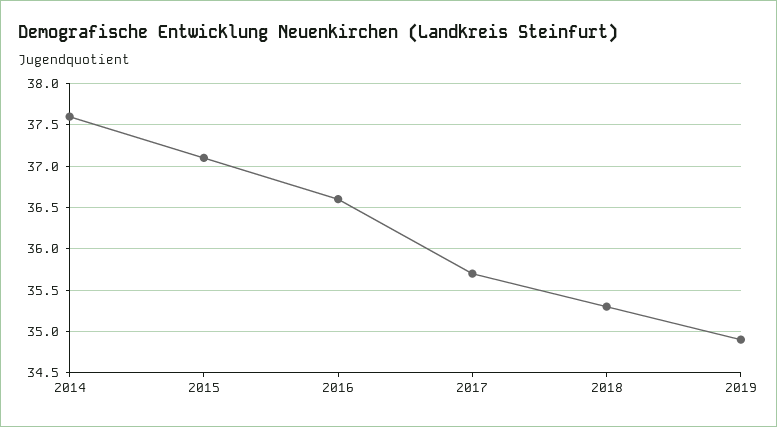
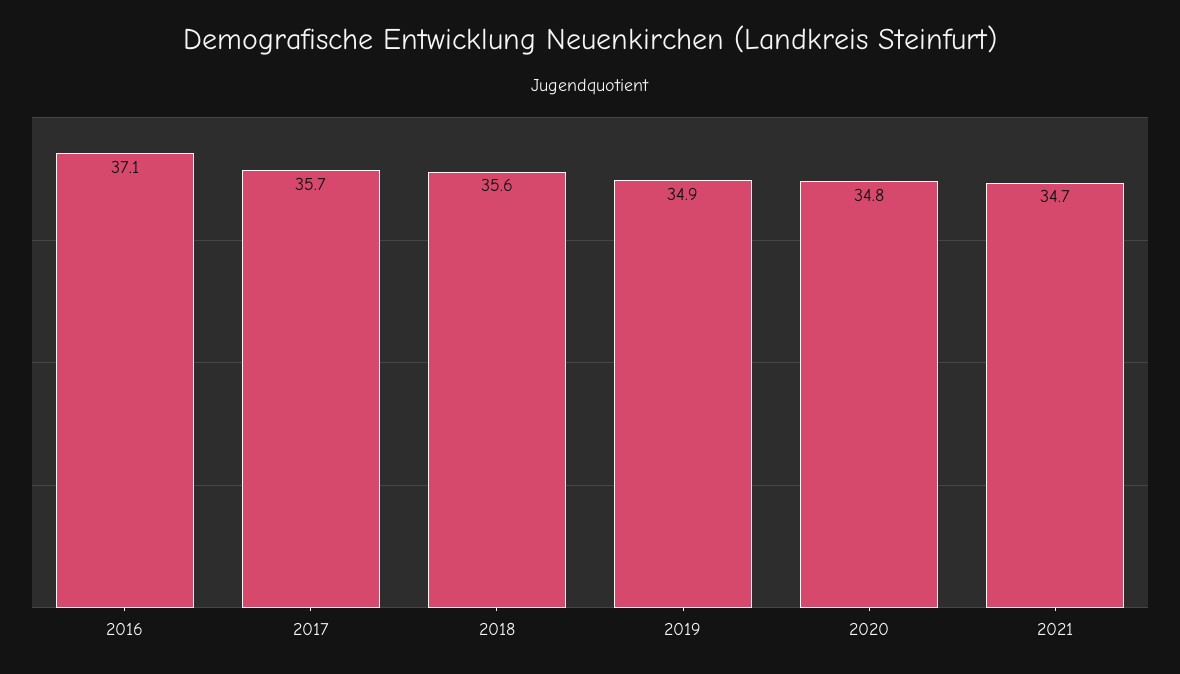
2014: 37.6 -> none
2015: 37.1 -> none
2016: 36.6 -> 37.1
2018: 35.3 -> 35.6
2020: none -> 34.8
2021: none -> 34.7

